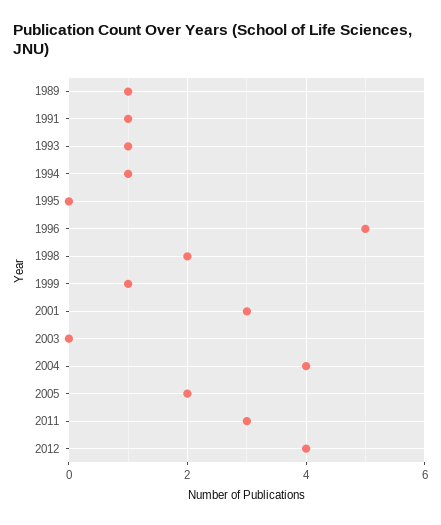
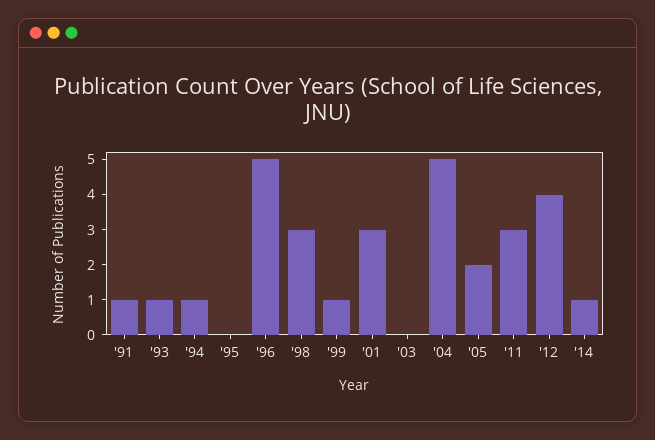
1989: 1 -> none
1998: 2 -> 3
2004: 4 -> 5
'14: none -> 1

